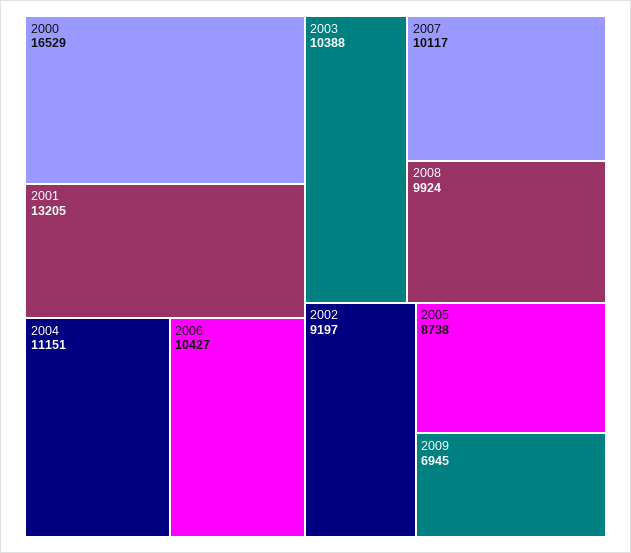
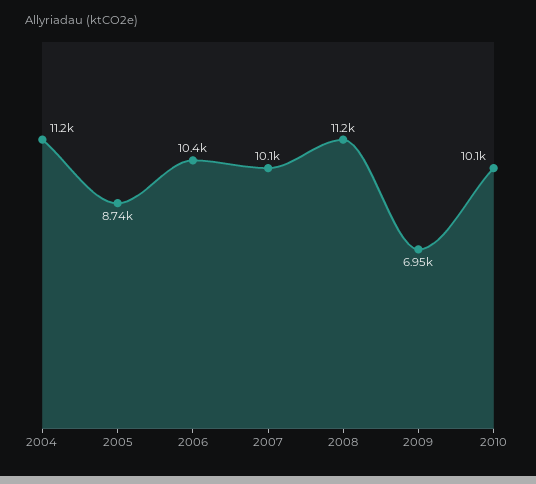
2000: 16529 -> none
2001: 13205 -> none
2003: 10388 -> none
2008: 9924 -> 11200
2002: 9197 -> none
2010: none -> 10100

